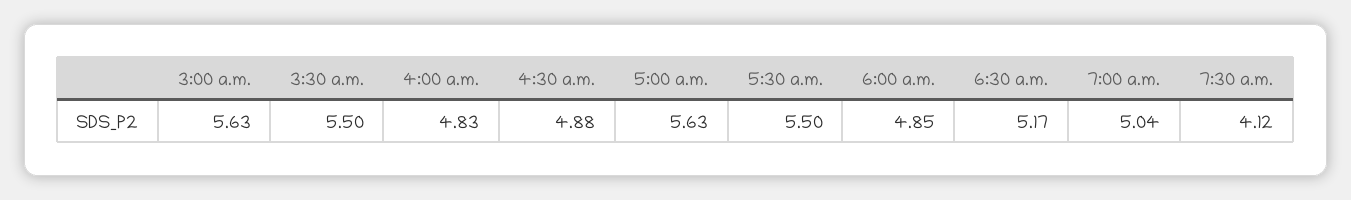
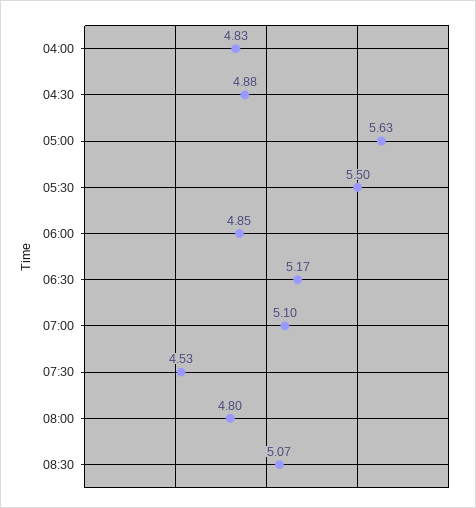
3:00 a.m.: 5.63 -> none
3:30 a.m.: 5.5 -> none
7:00 a.m.: 5.04 -> 5.1
7:30 a.m.: 4.12 -> 4.53
08:00: none -> 4.8
08:30: none -> 5.07

